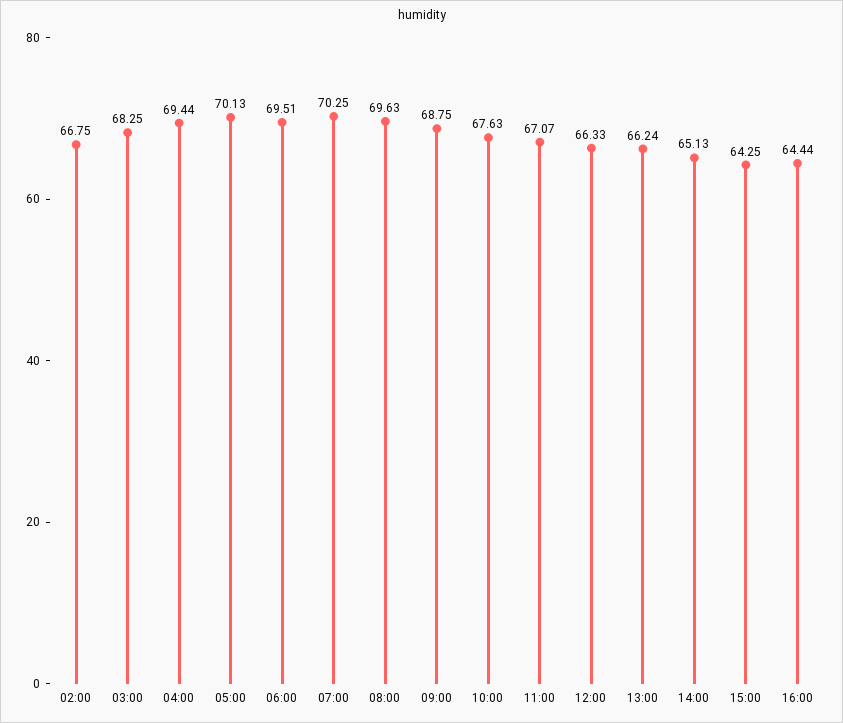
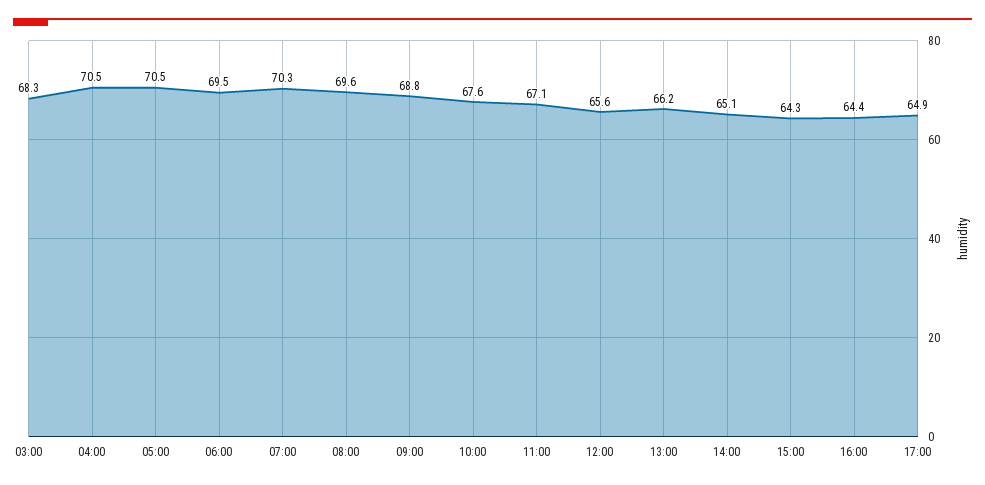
02:00: 66.75 -> none
04:00: 69.44 -> 70.5
05:00: 70.13 -> 70.5
12:00: 66.33 -> 65.6
17:00: none -> 64.9

